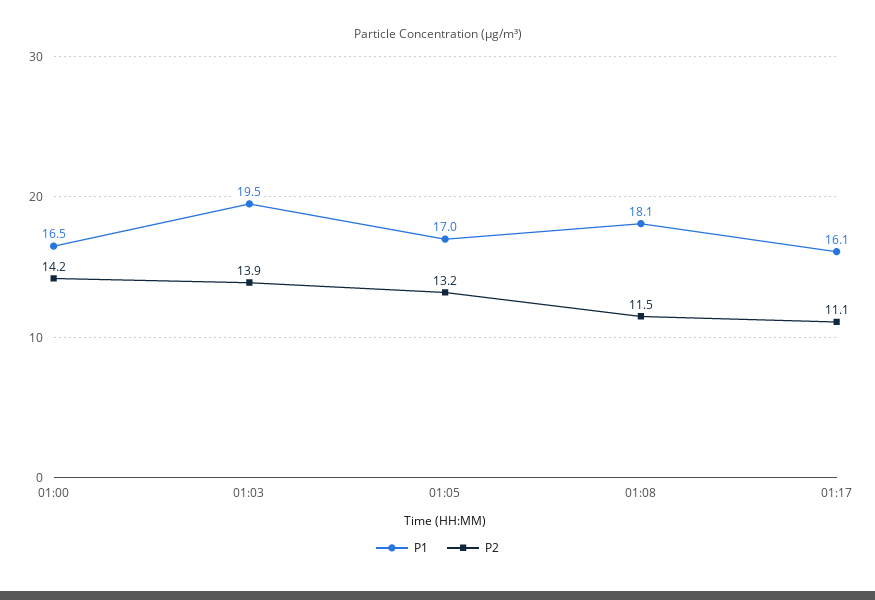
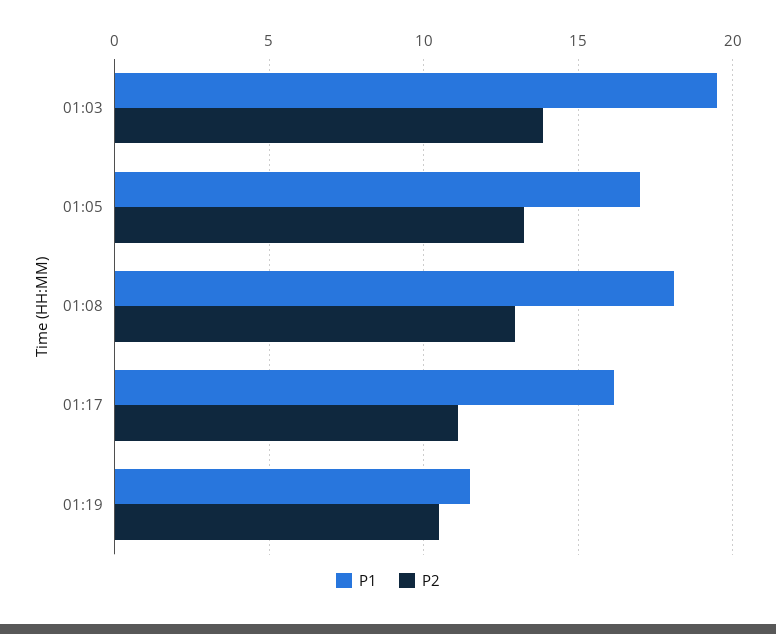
P1, 01:00: 16.5 -> none
P2, 01:00: 14.2 -> none
P2, 01:08: 11.5 -> 13
P1, 01:19: none -> 11.5
P2, 01:19: none -> 10.5

